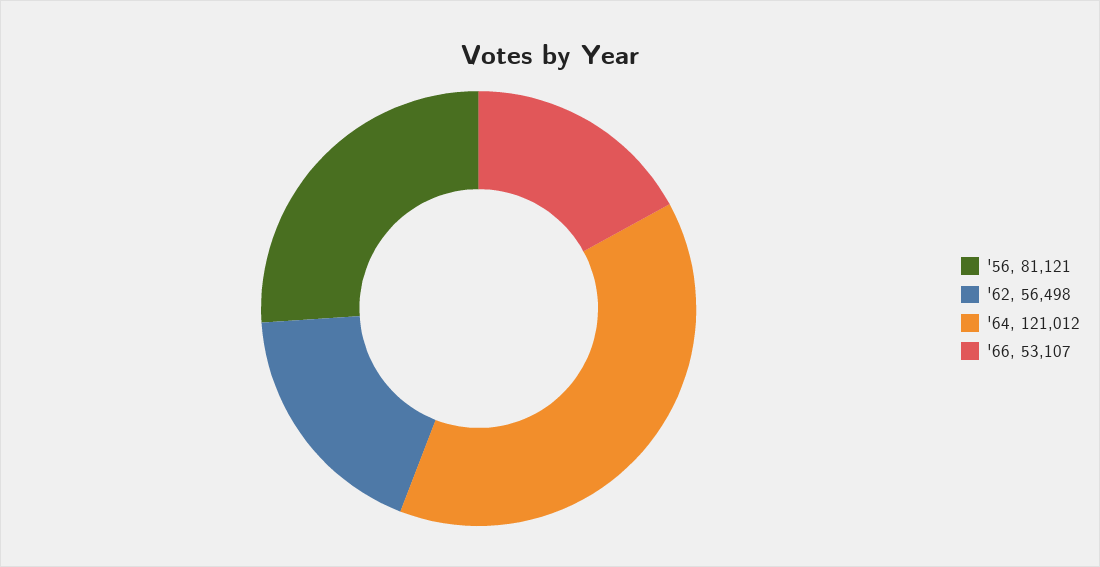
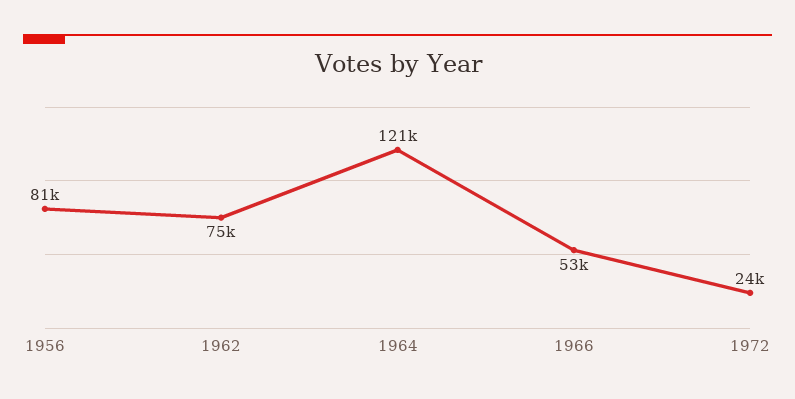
'62: 56498 -> 75000
1972: none -> 24000

